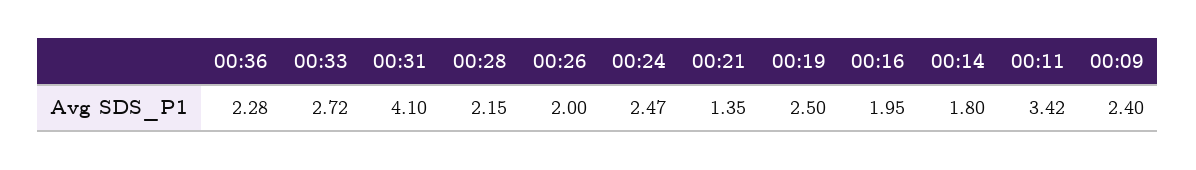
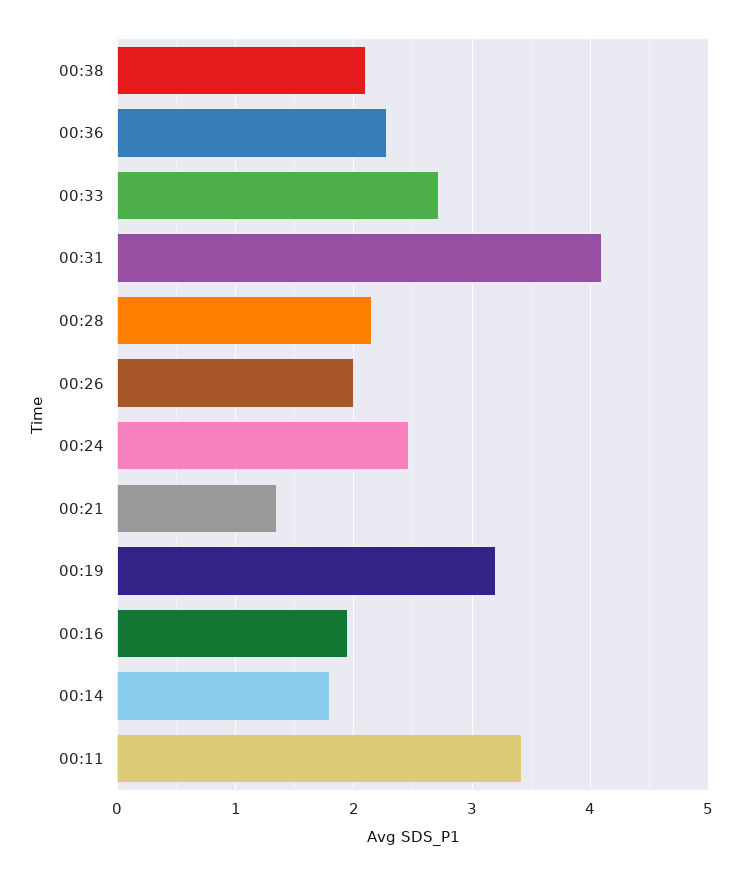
00:19: 2.5 -> 3.2
00:09: 2.4 -> none
00:38: none -> 2.1

